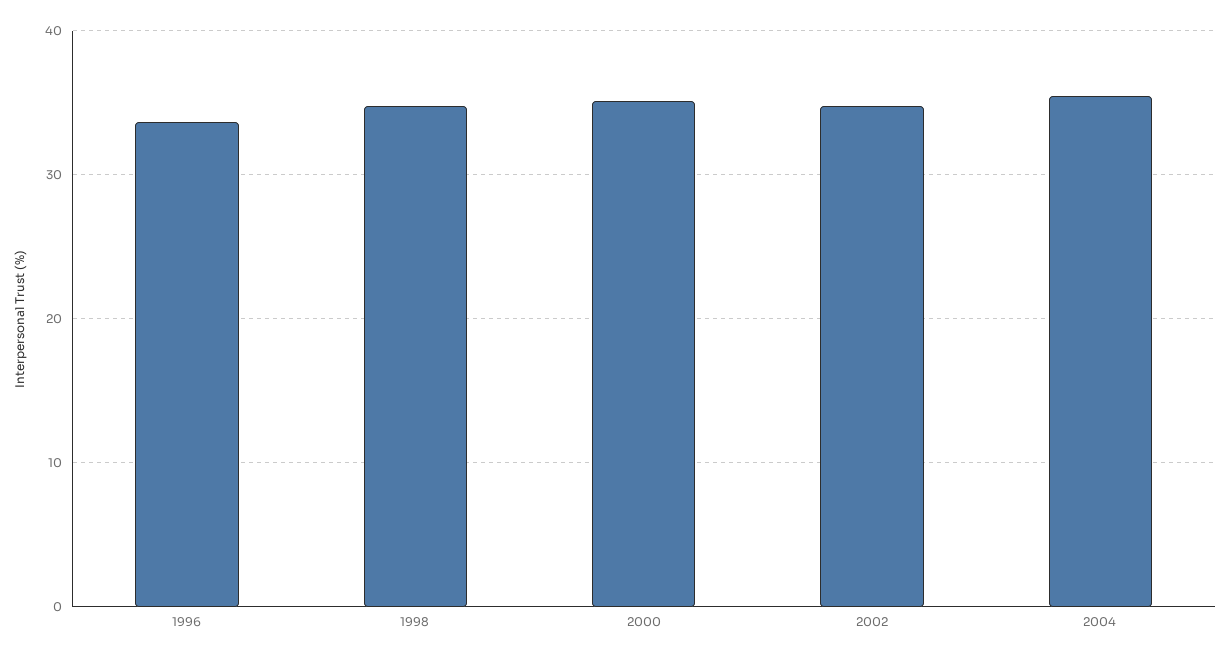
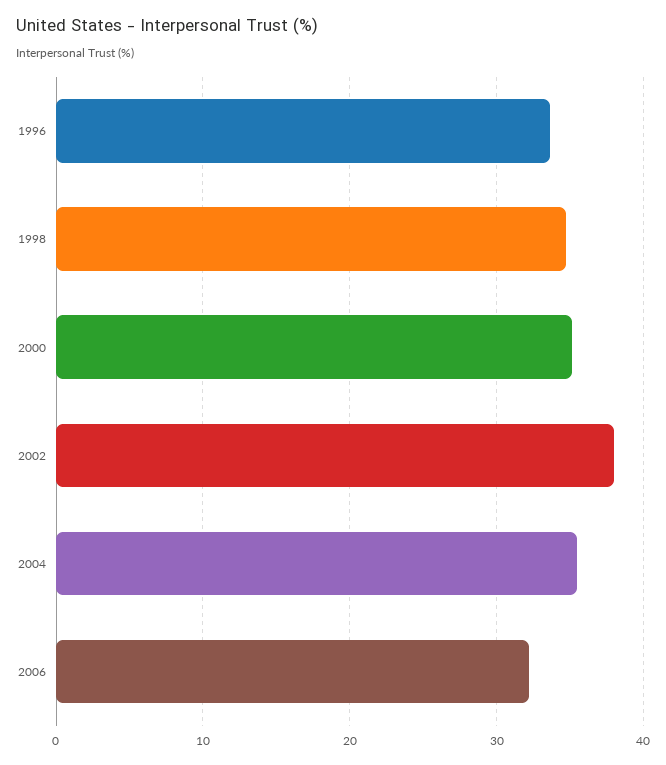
2002: 35 -> 38
2006: none -> 32

